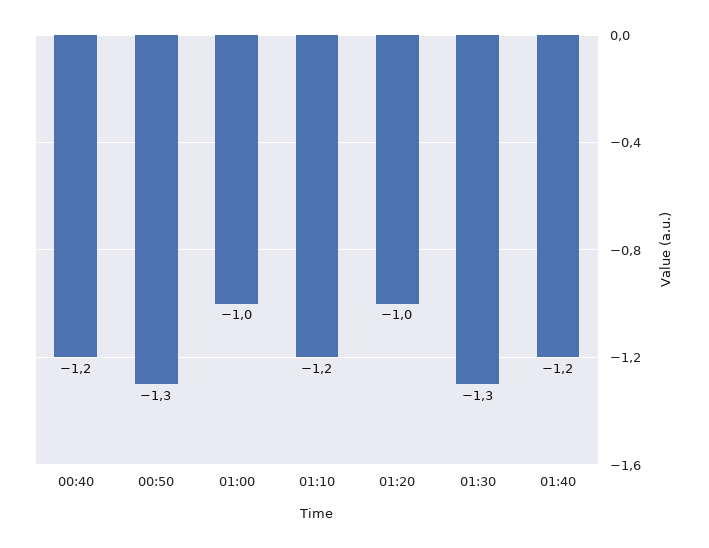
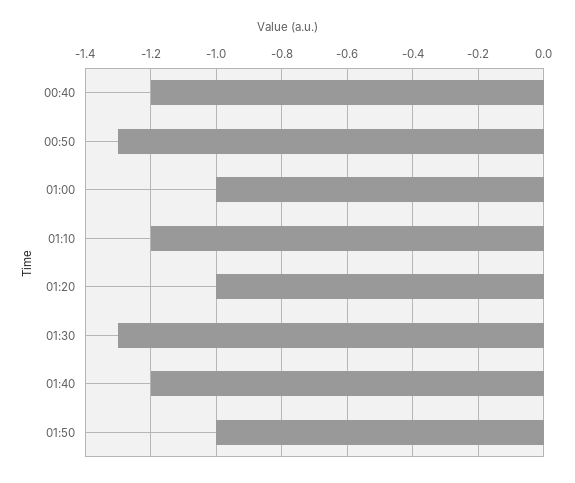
01:50: none -> -1

